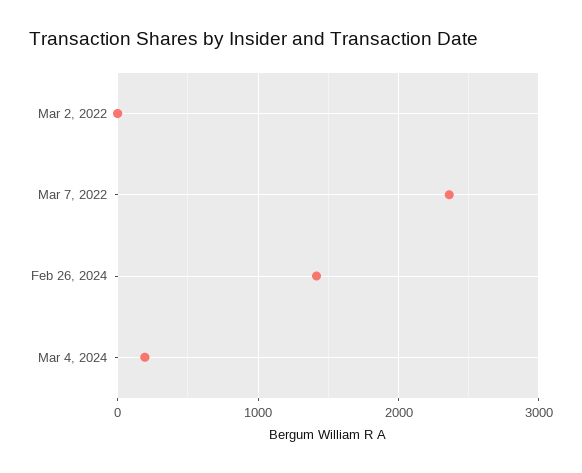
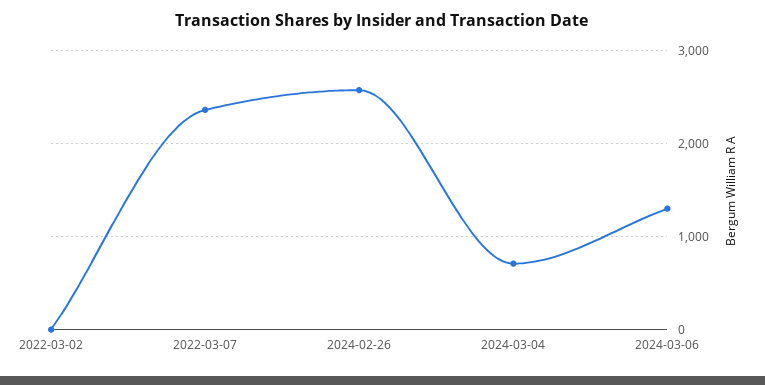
Feb 26, 2024: 1400 -> 2600
Mar 4, 2024: 200 -> 700
2024-03-06: none -> 1300

